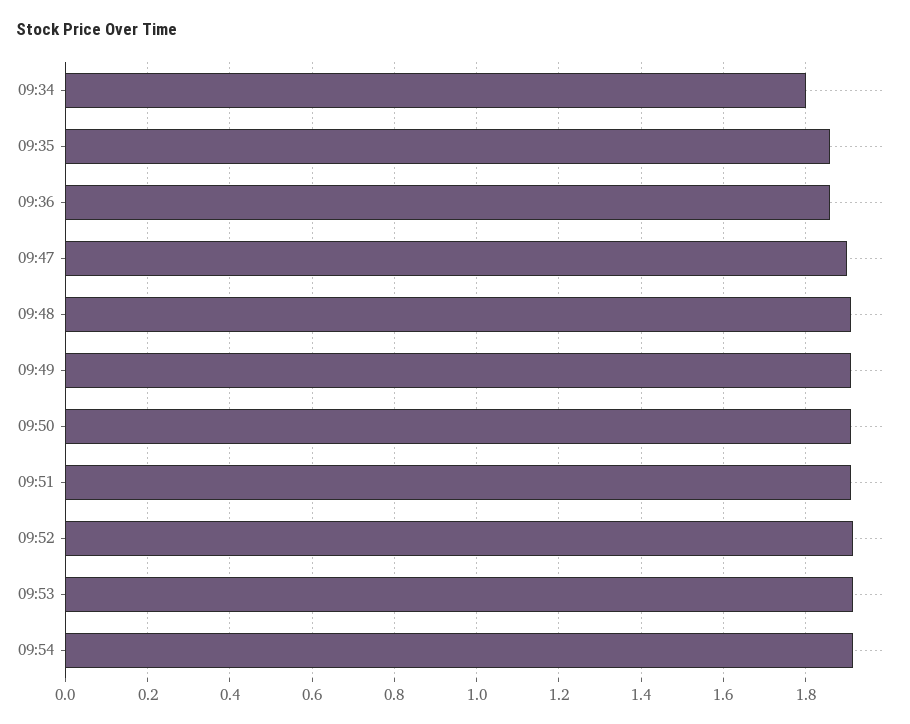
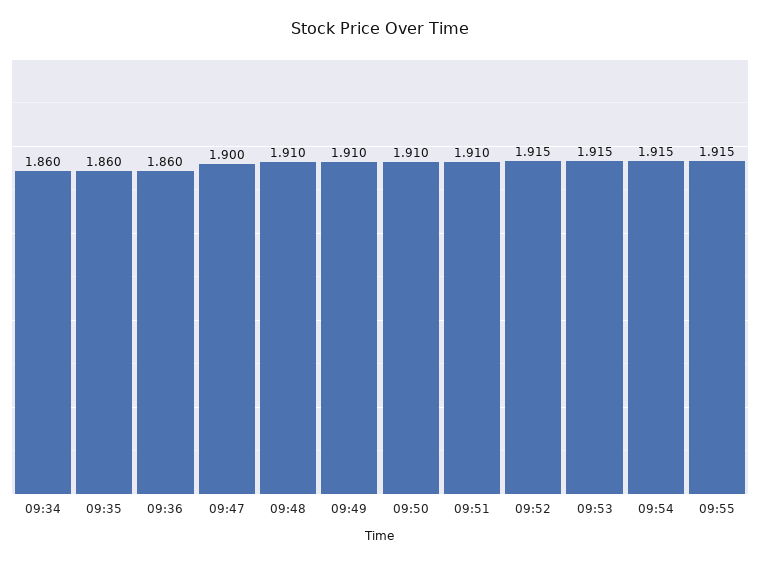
09:34: 1.8 -> 1.86
09:55: none -> 1.915

